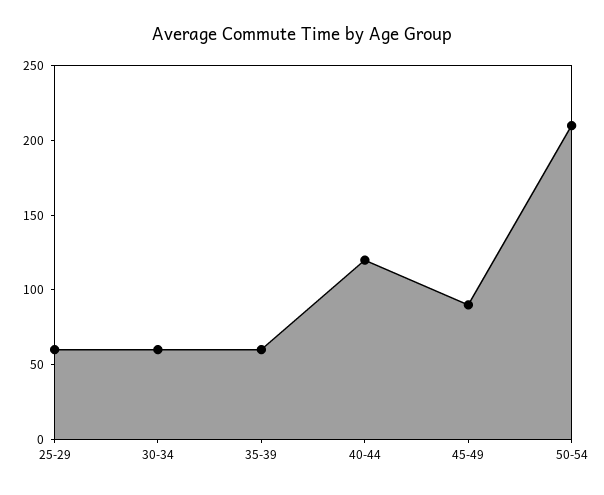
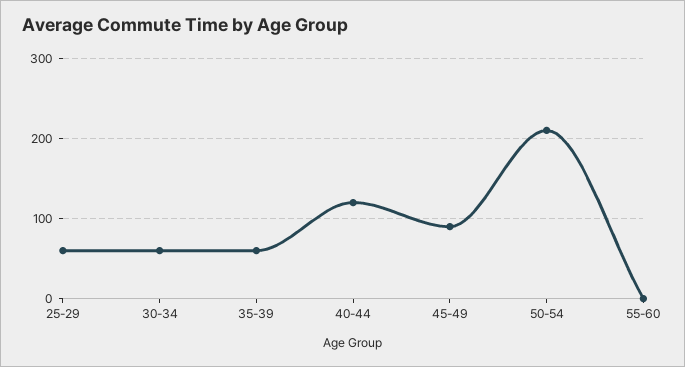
55-60: none -> 0

